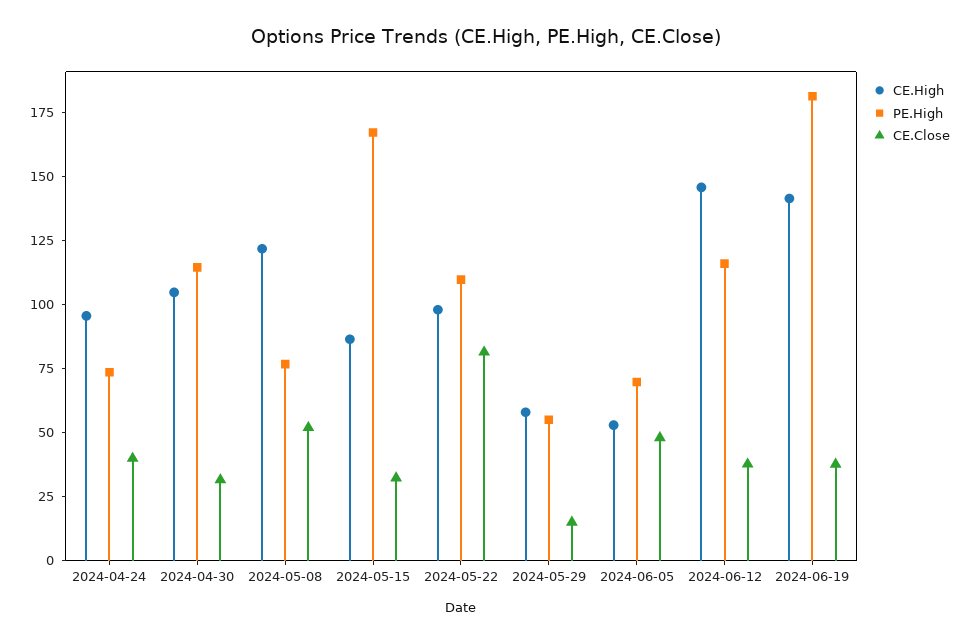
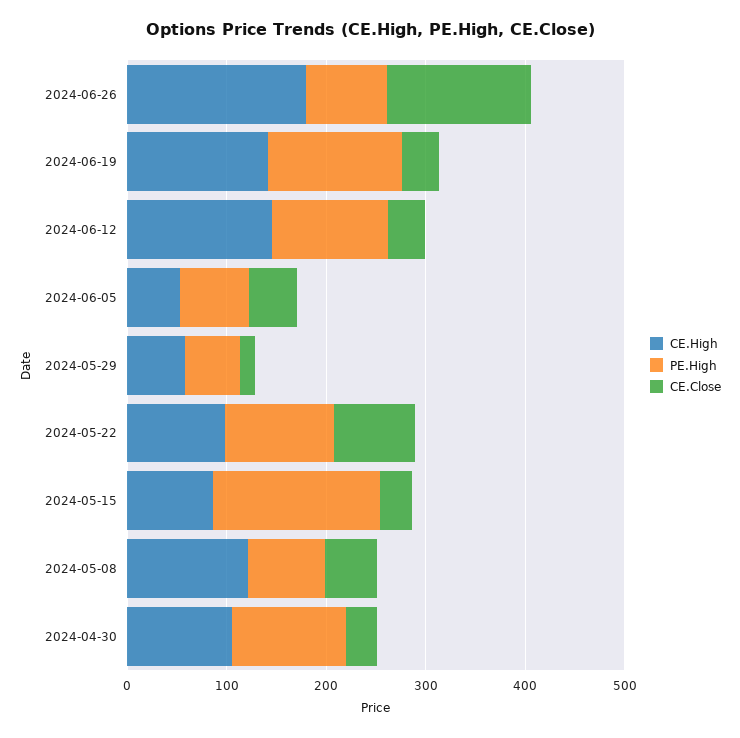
CE.High, 2024-04-24: 95 -> none
PE.High, 2024-04-24: 75 -> none
CE.Close, 2024-04-24: 40 -> none
PE.High, 2024-06-19: 180 -> 140
CE.High, 2024-06-26: none -> 180
PE.High, 2024-06-26: none -> 80
CE.Close, 2024-06-26: none -> 140

